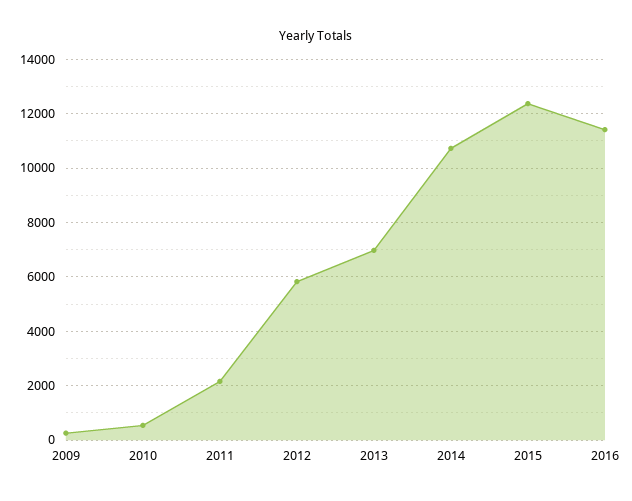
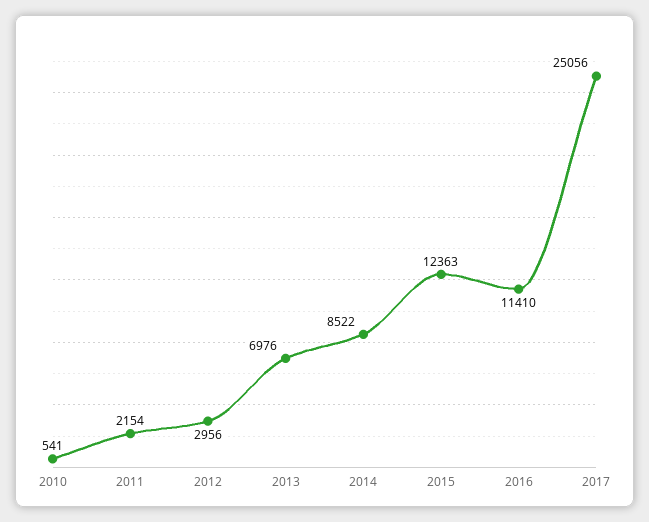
2009: 250 -> none
2012: 5750 -> 2956
2014: 10750 -> 8522
2017: none -> 25056

